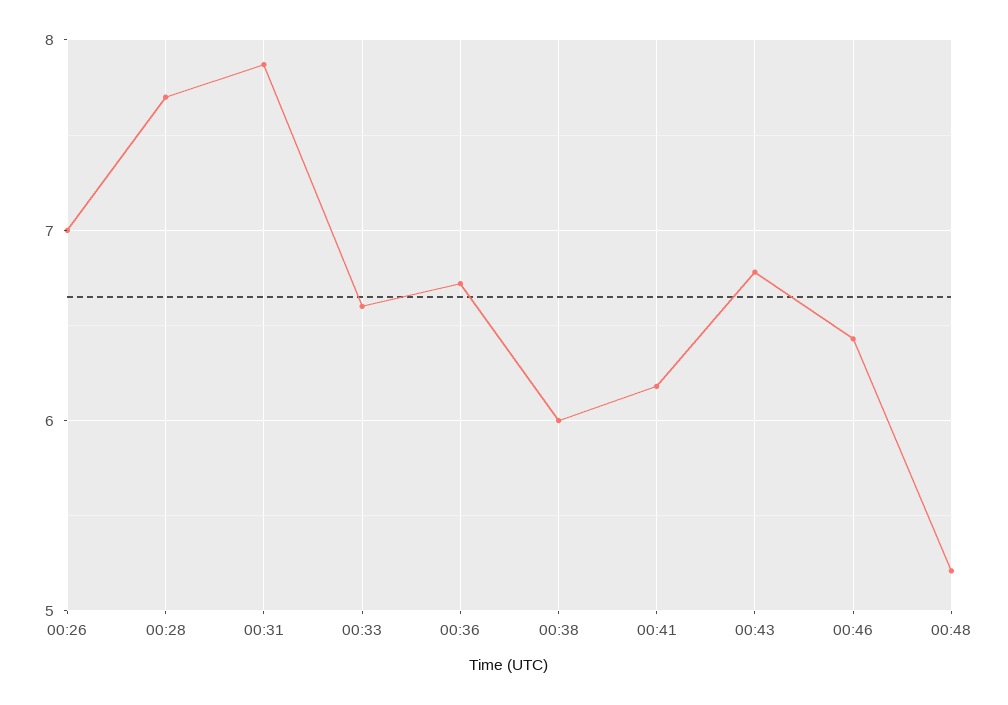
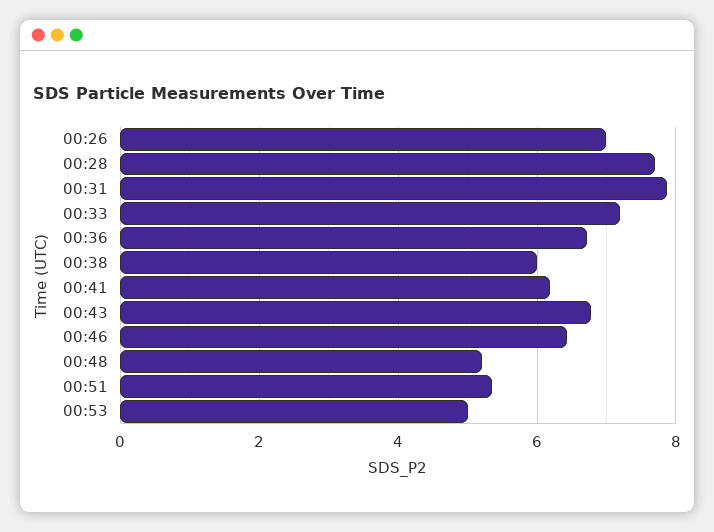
00:33: 6.6 -> 7.2
00:51: none -> 5.4
00:53: none -> 5

